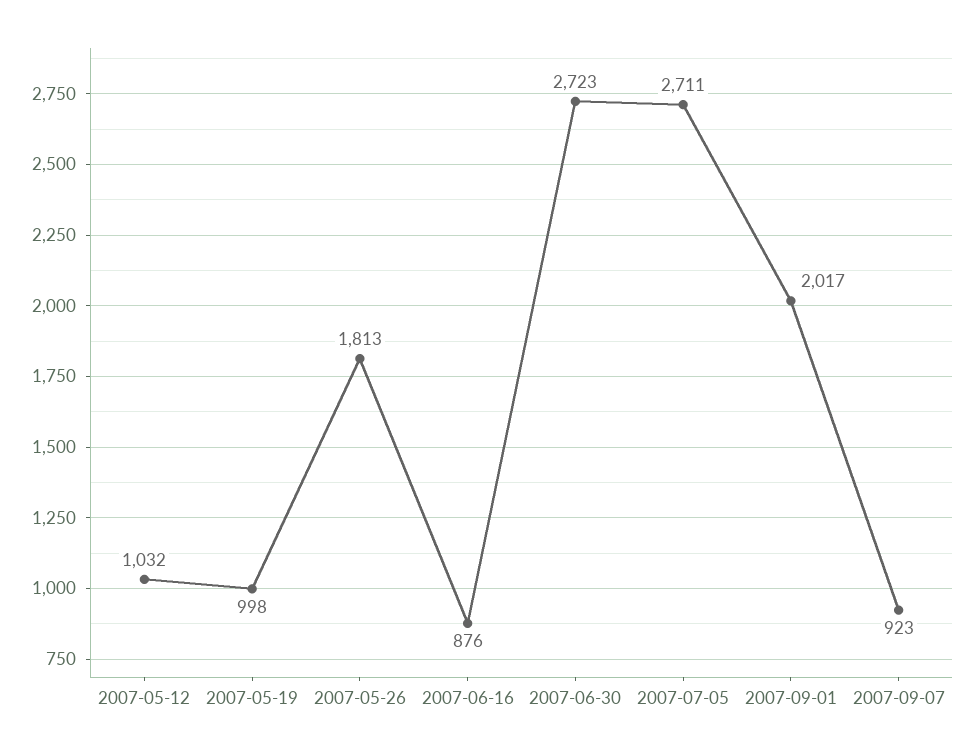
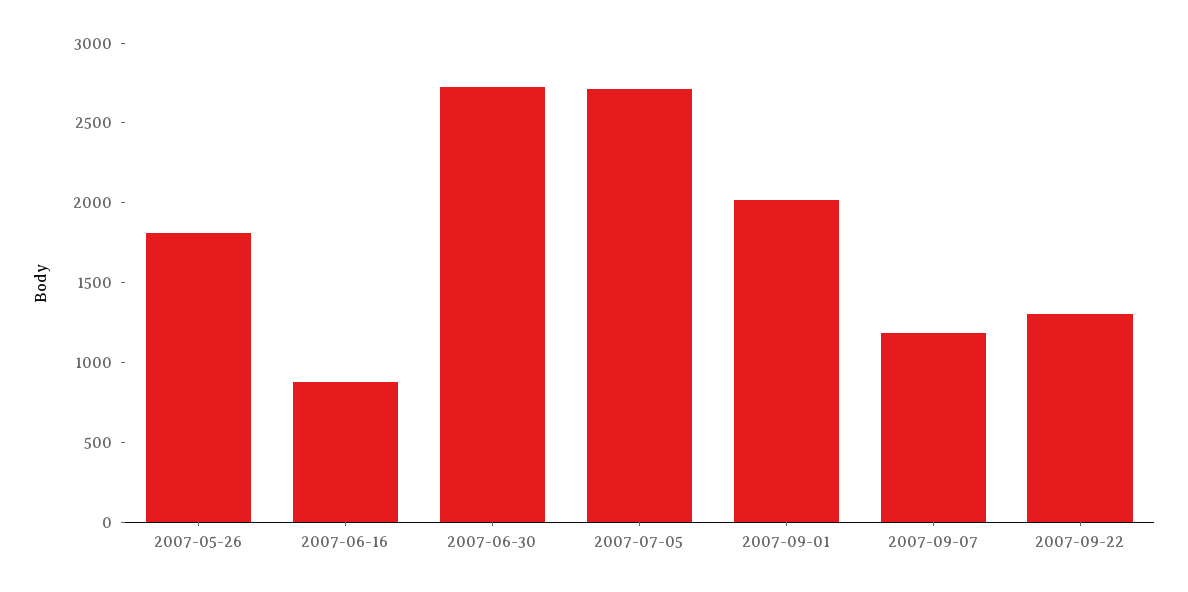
2007-05-12: 1032 -> none
2007-05-19: 998 -> none
2007-09-07: 923 -> 1200
2007-09-22: none -> 1300

